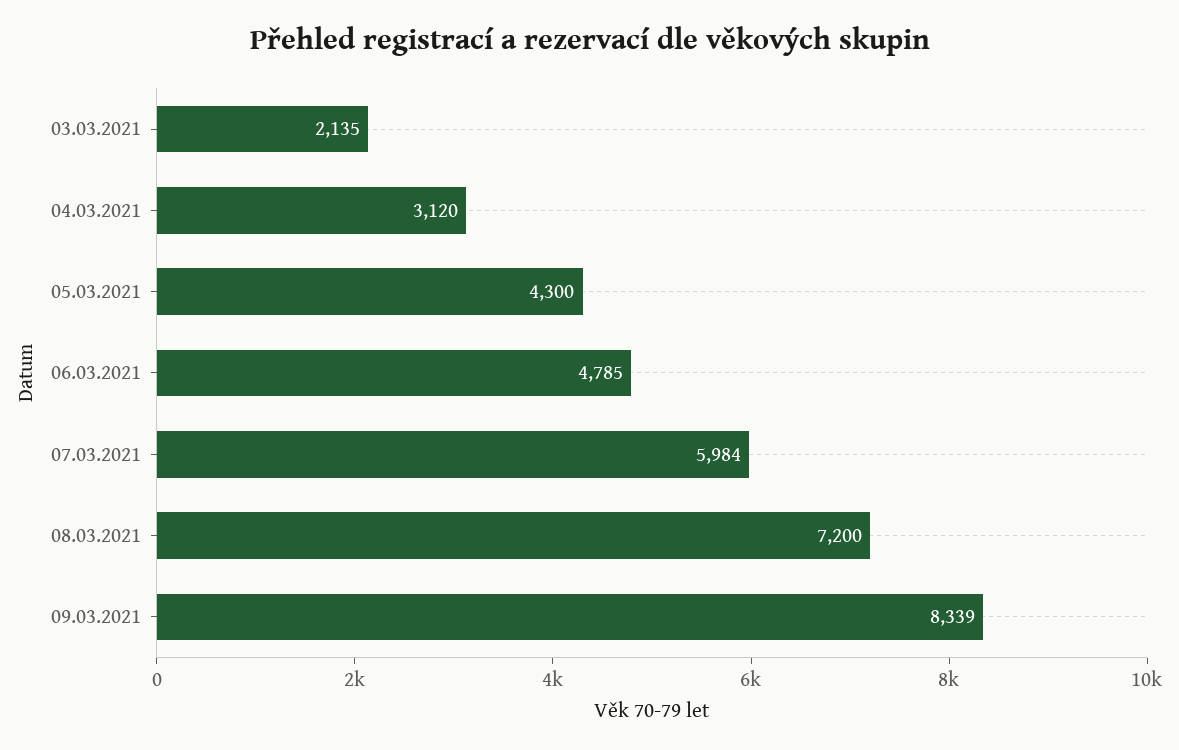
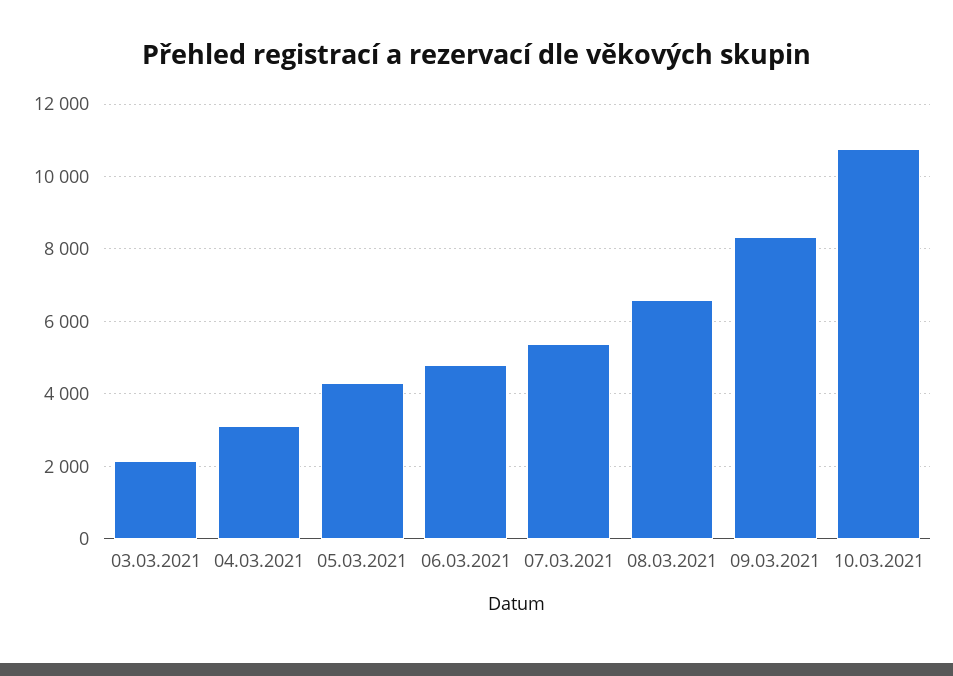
07.03.2021: 5984 -> 5400
08.03.2021: 7200 -> 6600
10.03.2021: none -> 10800

